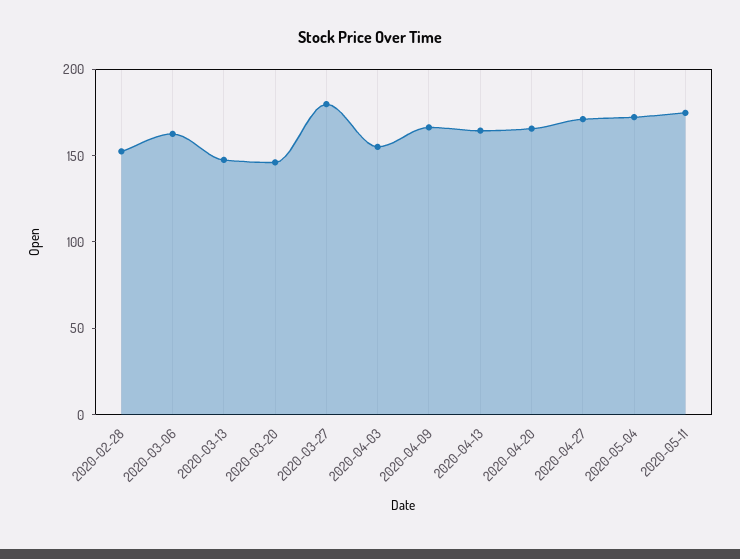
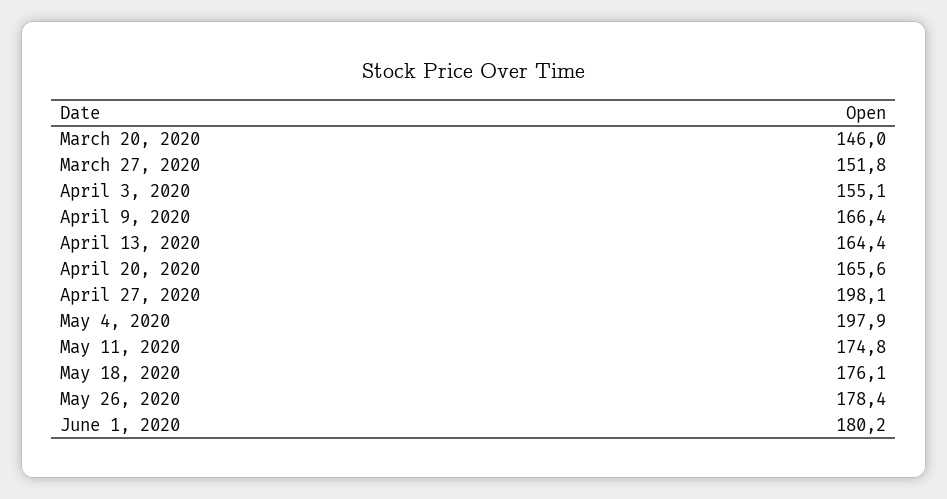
2020-02-28: 150 -> none
2020-03-06: 160 -> none
2020-03-13: 150 -> none
2020-03-27: 180 -> 151.8
2020-04-27: 170 -> 198.1
2020-05-04: 170 -> 197.9
May 18, 2020: none -> 176.1
May 26, 2020: none -> 178.4
June 1, 2020: none -> 180.2

